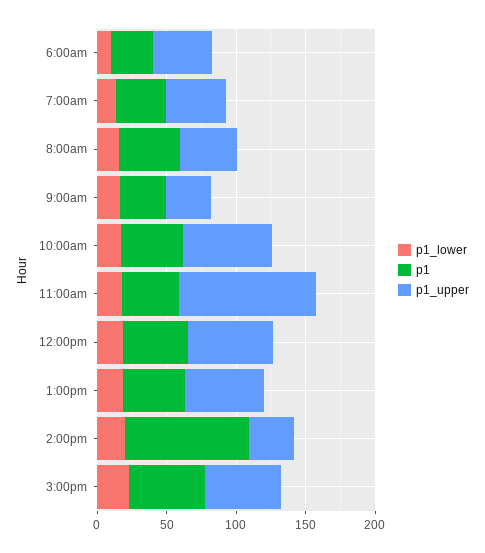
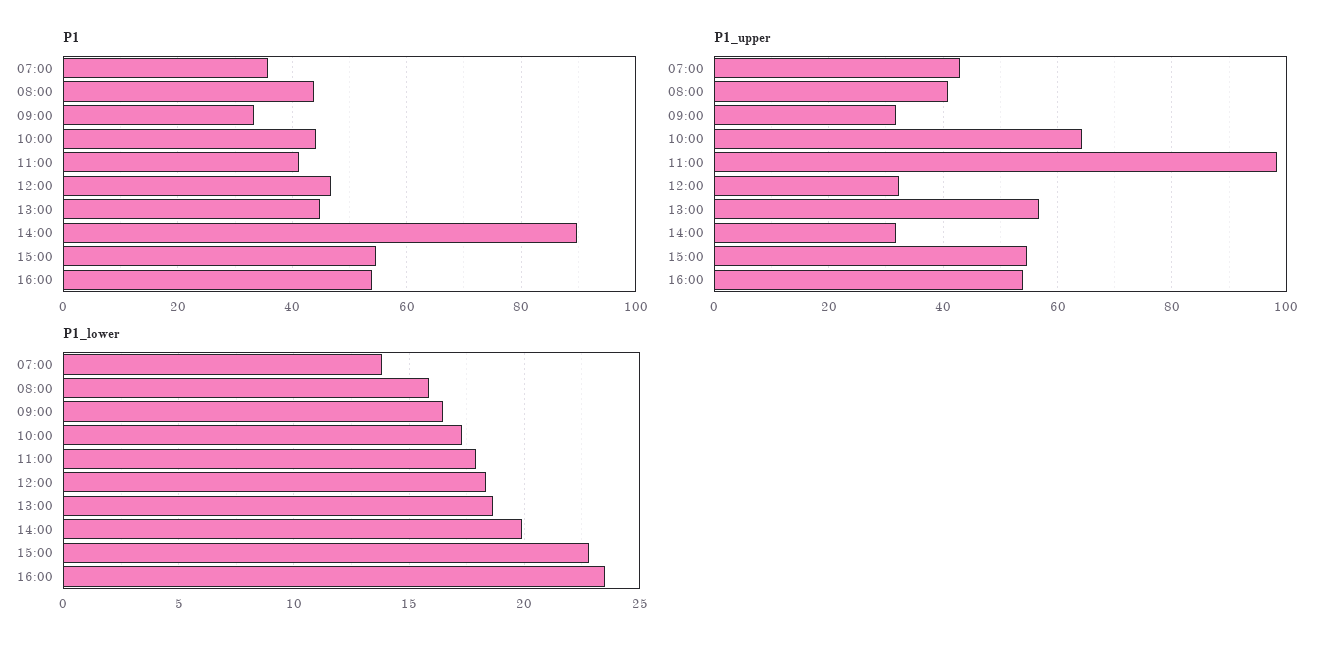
p1_lower, 6:00am: 10 -> none
p1, 6:00am: 30 -> none
p1_upper, 6:00am: 40 -> none
p1_upper, 12:00pm: 60 -> 32
p1, 16:00: none -> 54
p1_upper, 16:00: none -> 54
p1_lower, 16:00: none -> 23.5

